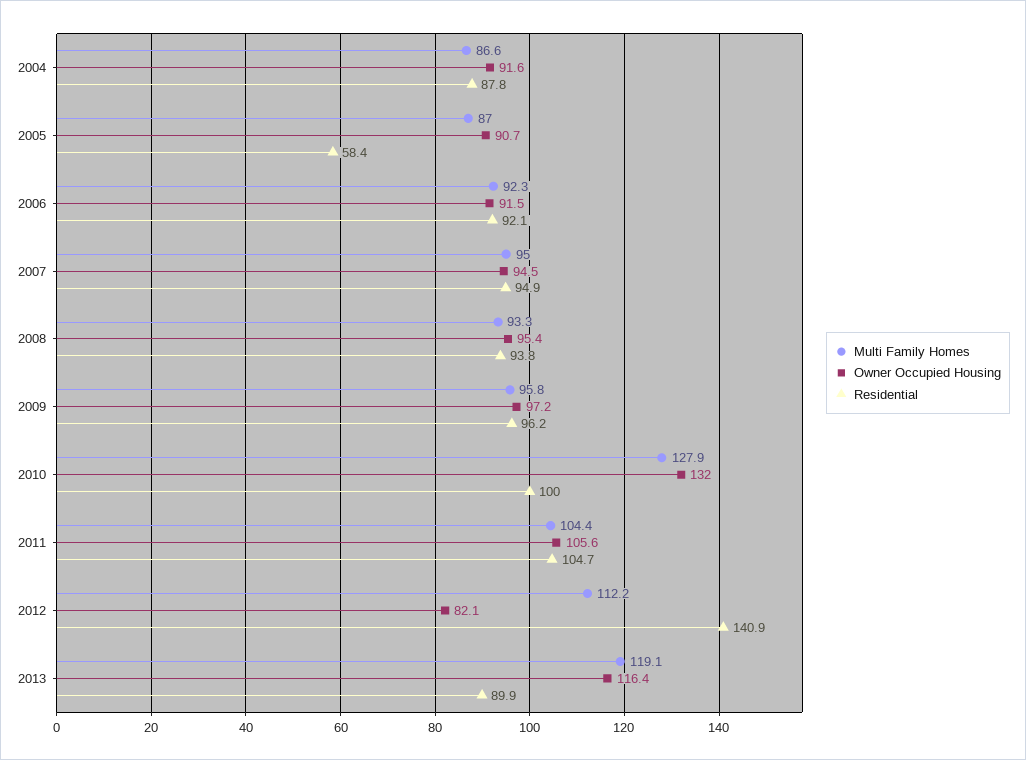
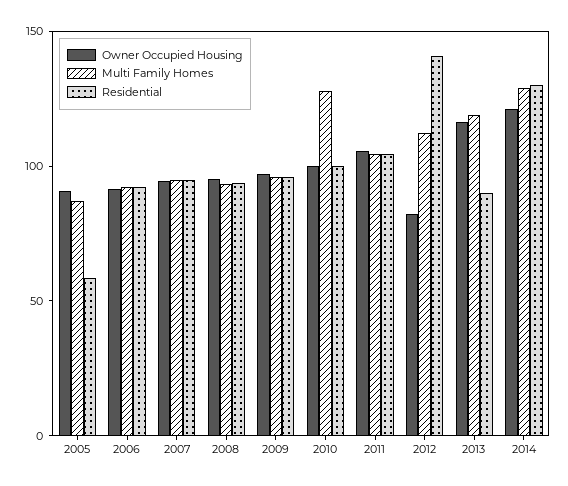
Multi Family Homes, 2004: 86.6 -> none
Owner Occupied Housing, 2004: 91.6 -> none
Residential, 2004: 87.8 -> none
Owner Occupied Housing, 2010: 132 -> 100
Owner Occupied Housing, 2014: none -> 120
Multi Family Homes, 2014: none -> 130
Residential, 2014: none -> 130

